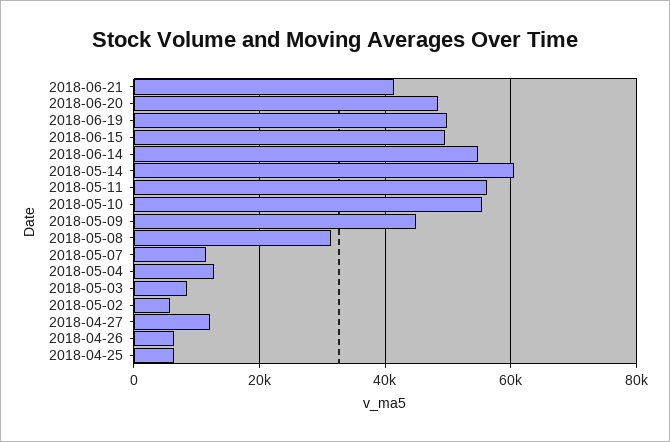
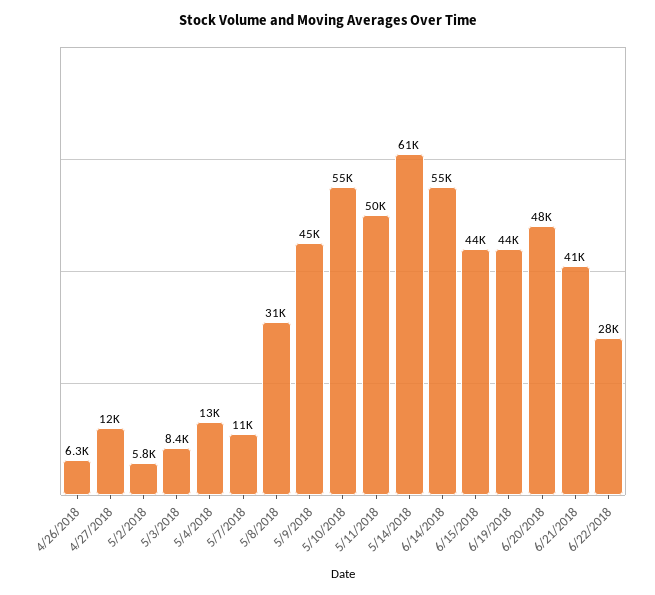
2018-06-19: 50000 -> 44000
2018-06-15: 50000 -> 44000
2018-05-11: 56000 -> 50000
2018-04-25: 6000 -> none
6/22/2018: none -> 28000

